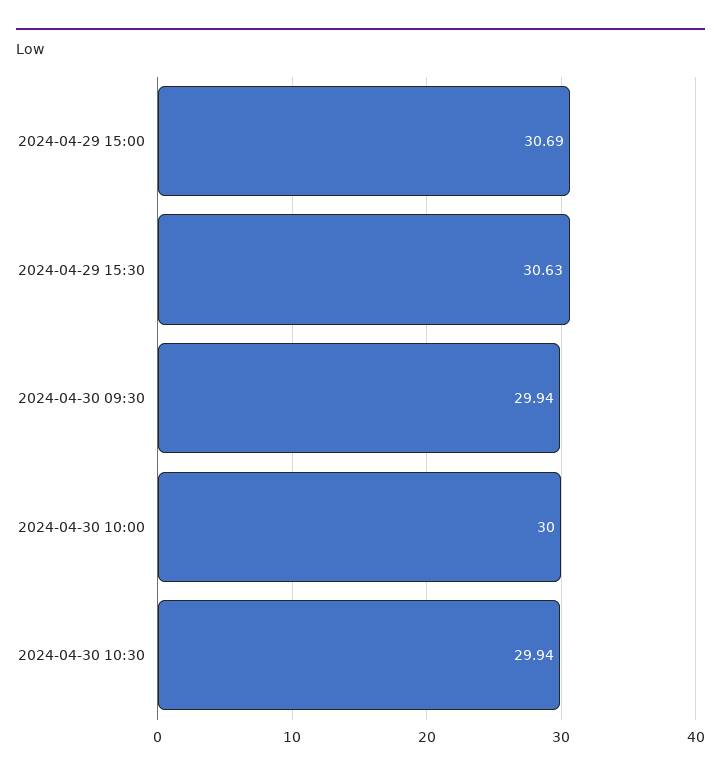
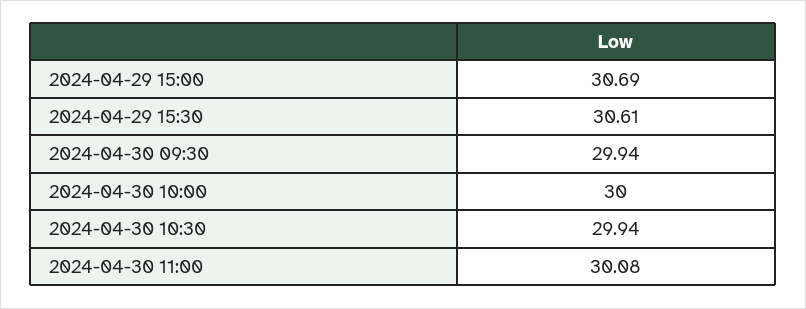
2024-04-29 15:30: 30.63 -> 30.61
2024-04-30 11:00: none -> 30.08

